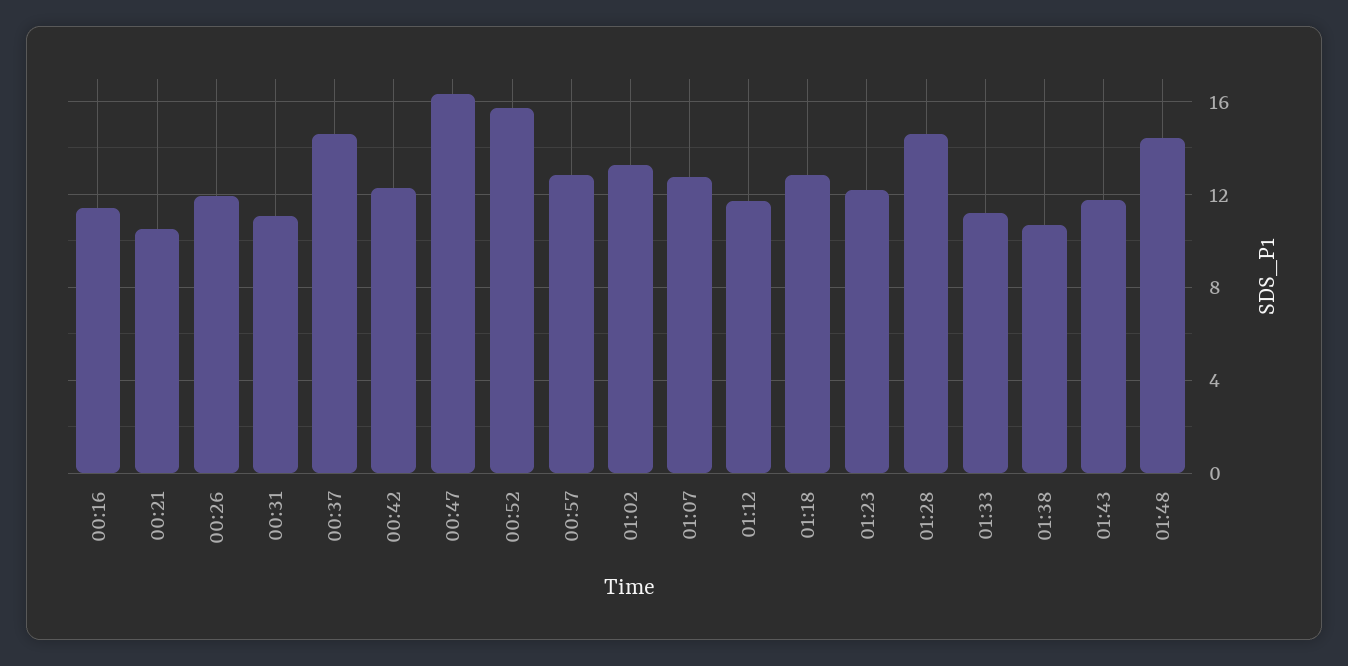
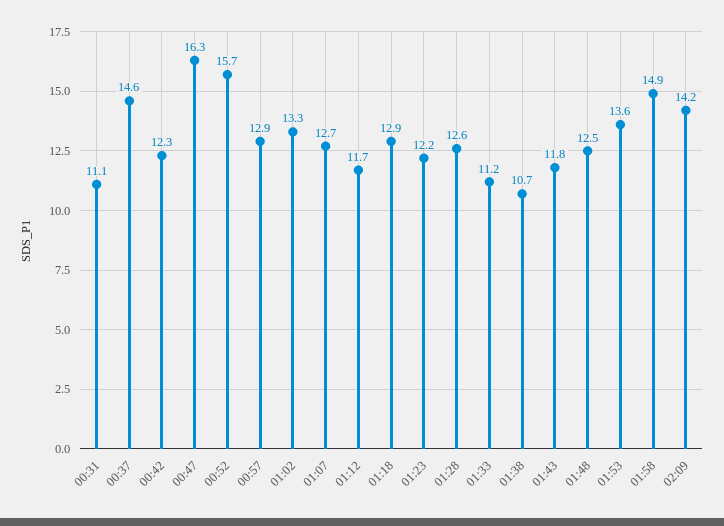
00:16: 11.5 -> none
00:21: 10.5 -> none
00:26: 12 -> none
01:28: 14.5 -> 12.6
01:48: 14.5 -> 12.5
01:53: none -> 13.6
01:58: none -> 14.9
02:09: none -> 14.2

